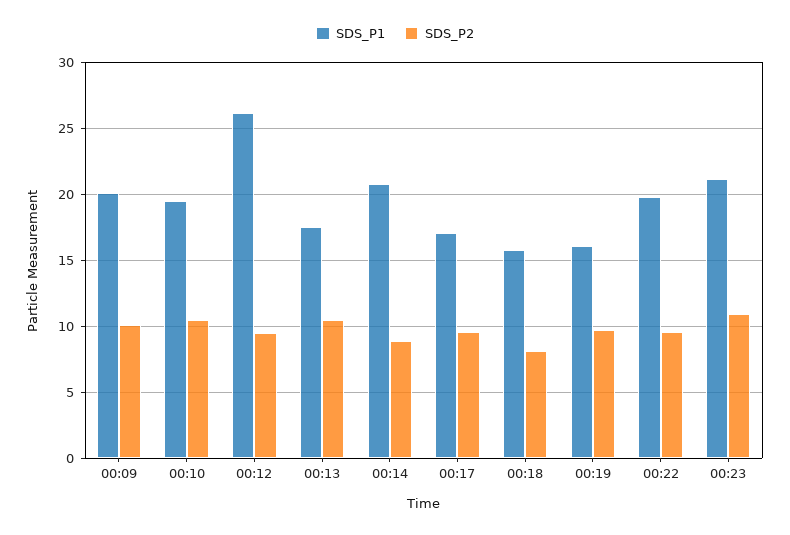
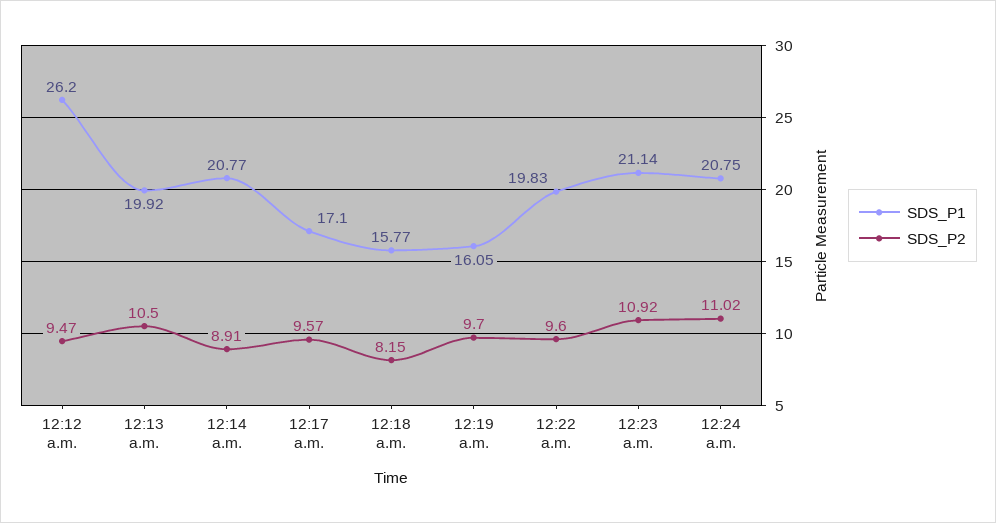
SDS_P1, 00:09: 20 -> none
SDS_P2, 00:09: 10 -> none
SDS_P1, 00:10: 19.5 -> none
SDS_P2, 00:10: 10.5 -> none
SDS_P1, 00:13: 17.5 -> 19.92
SDS_P1, 12:24 a.m.: none -> 20.75
SDS_P2, 12:24 a.m.: none -> 11.02

